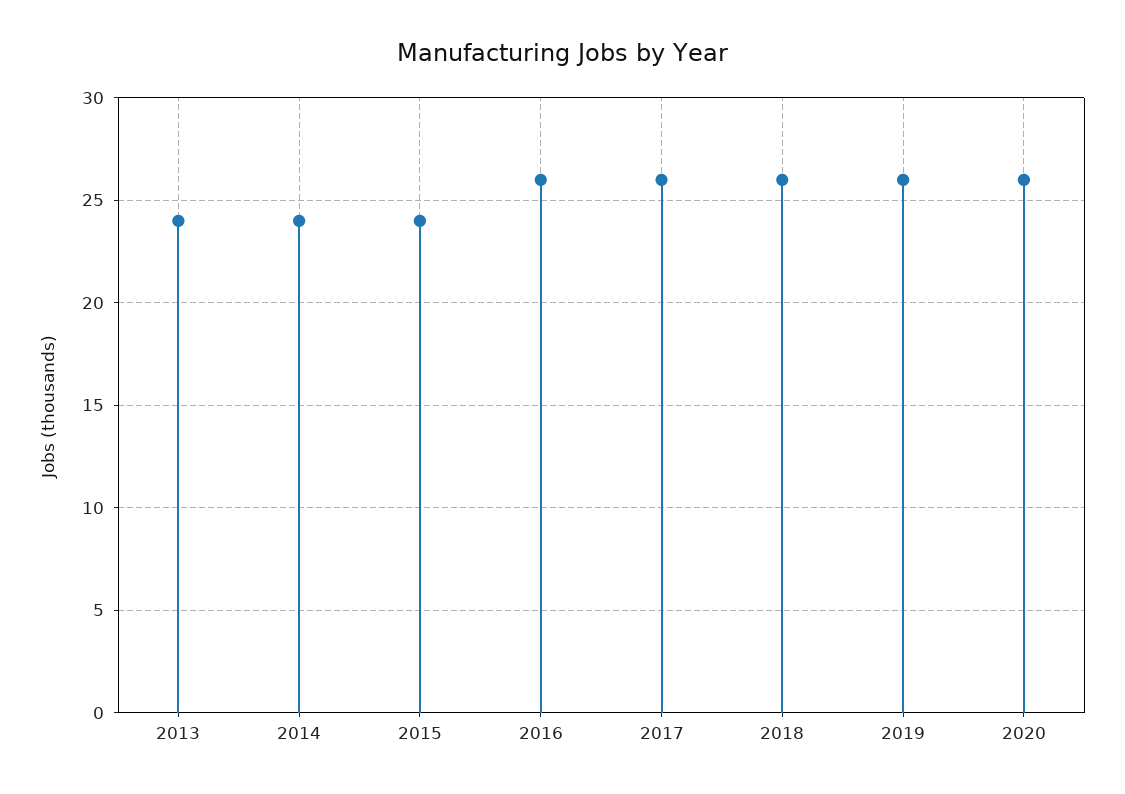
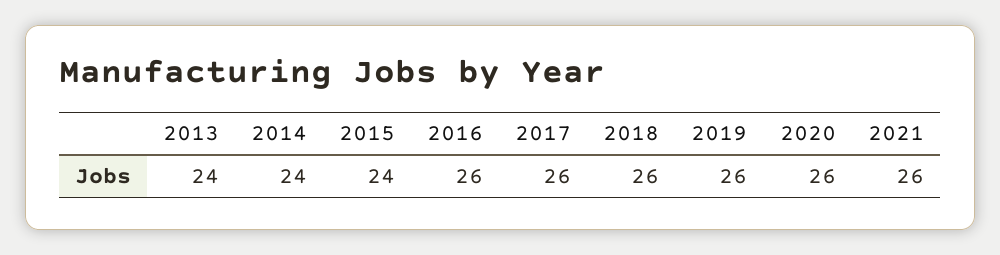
2021: none -> 26

